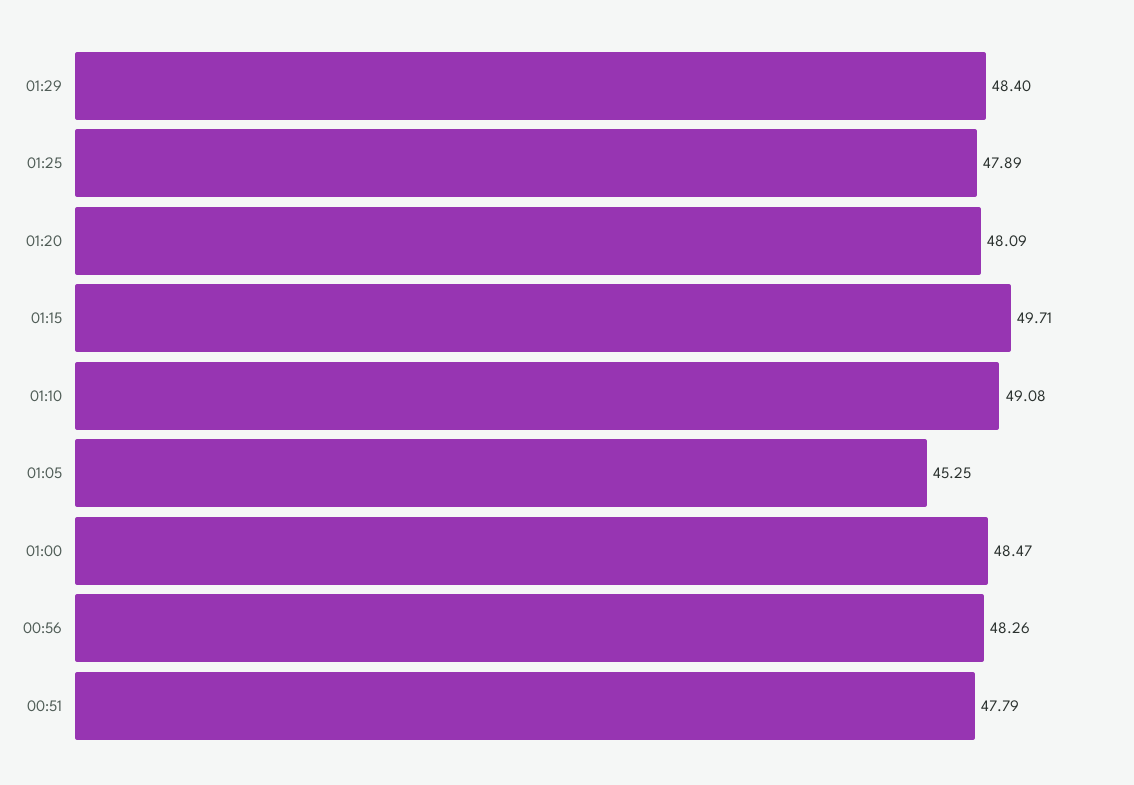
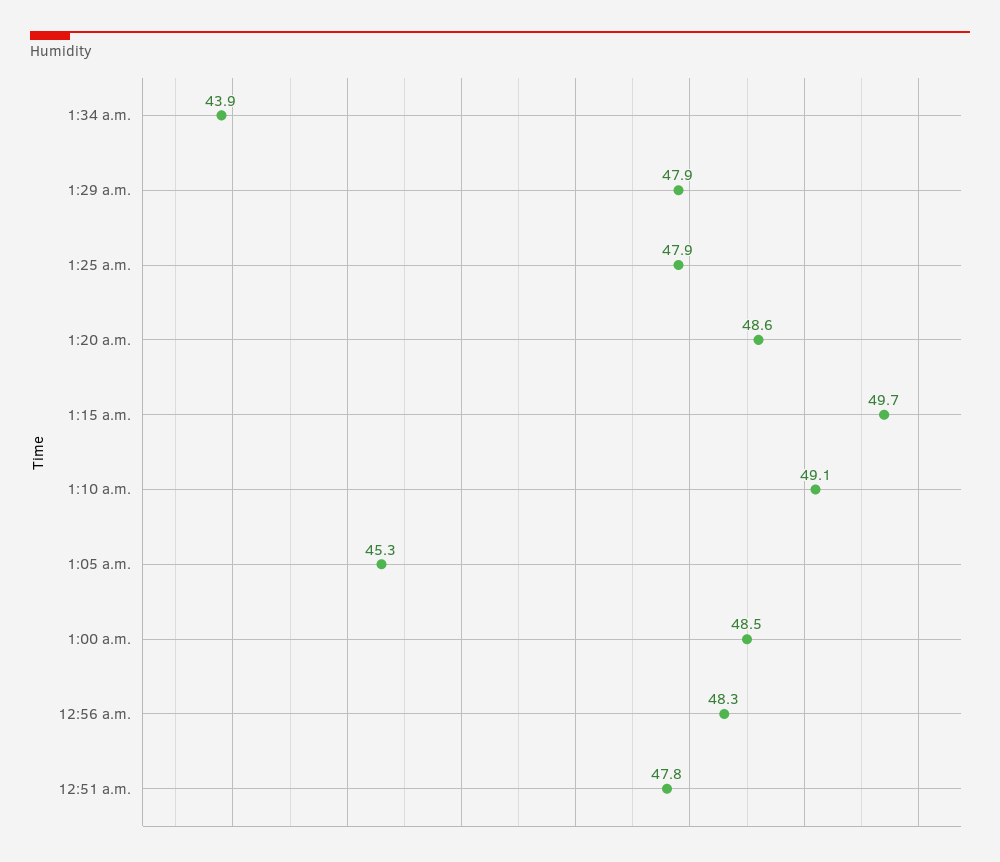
01:29: 48.4 -> 47.9
01:20: 48.09 -> 48.6
1:34 a.m.: none -> 43.9

